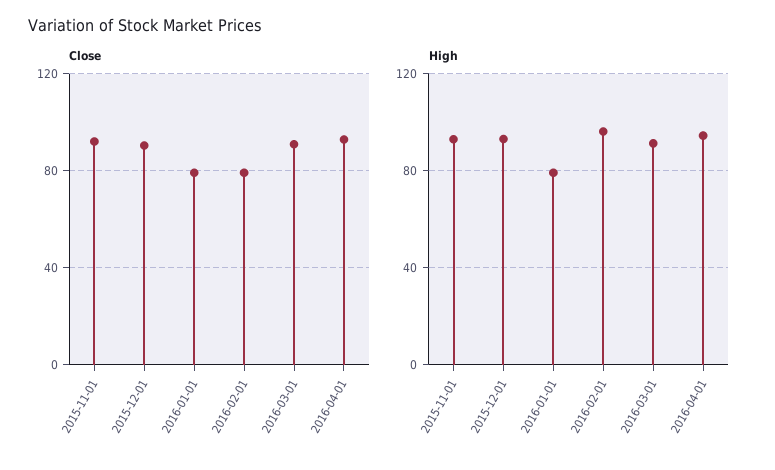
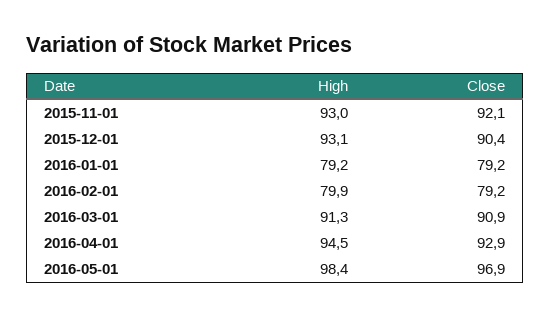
High, 2016-02-01: 95 -> 79.9
High, 2016-05-01: none -> 98.4
Close, 2016-05-01: none -> 96.9

